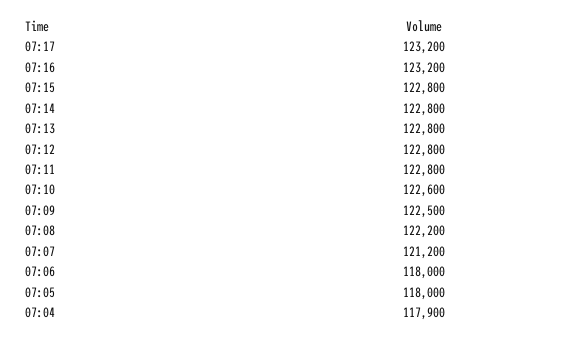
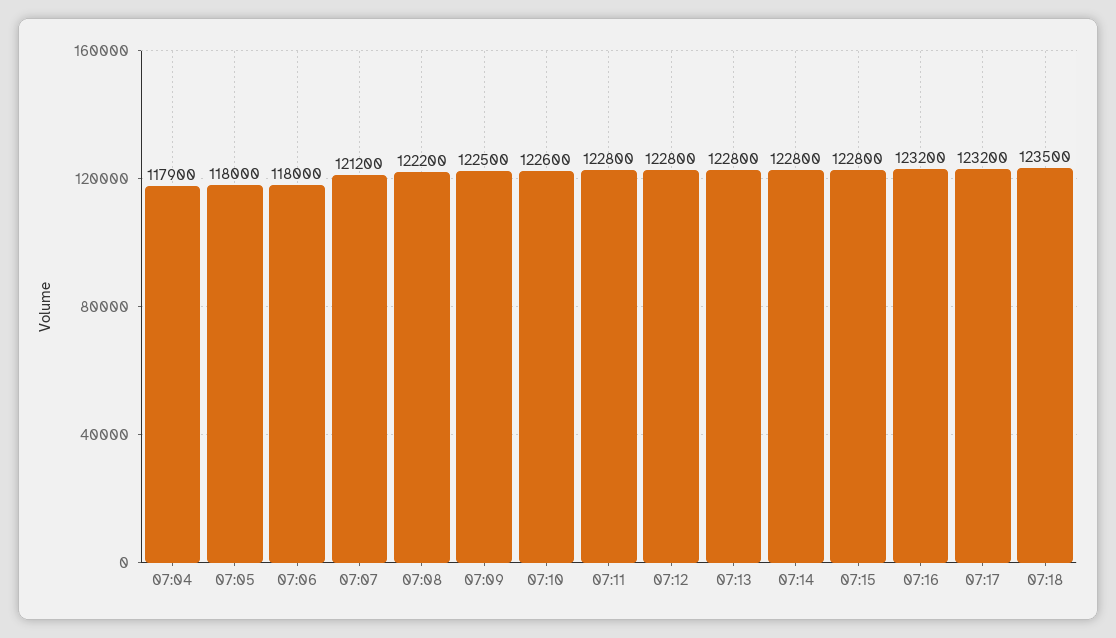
07:18: none -> 123500

